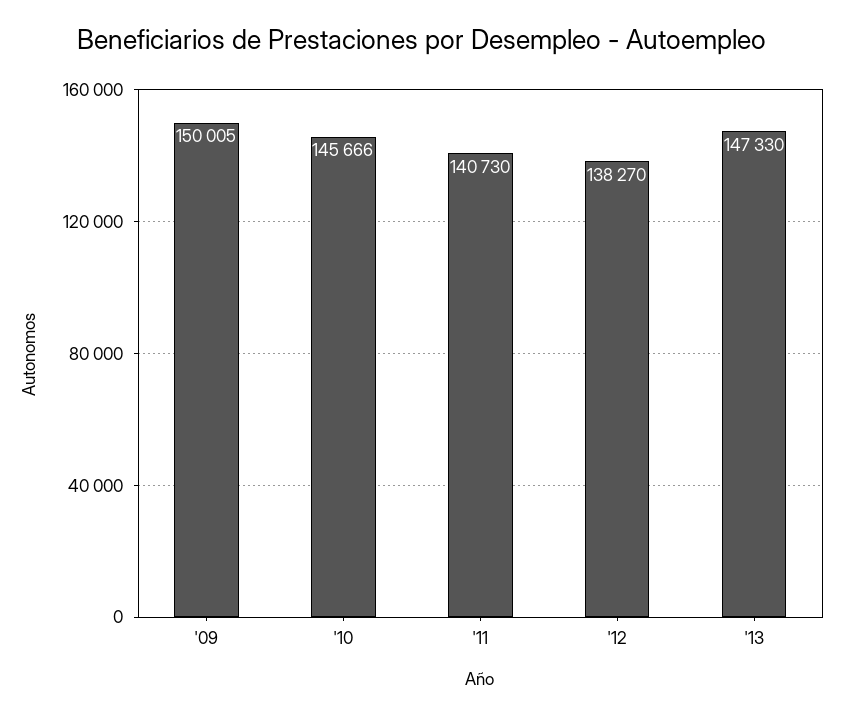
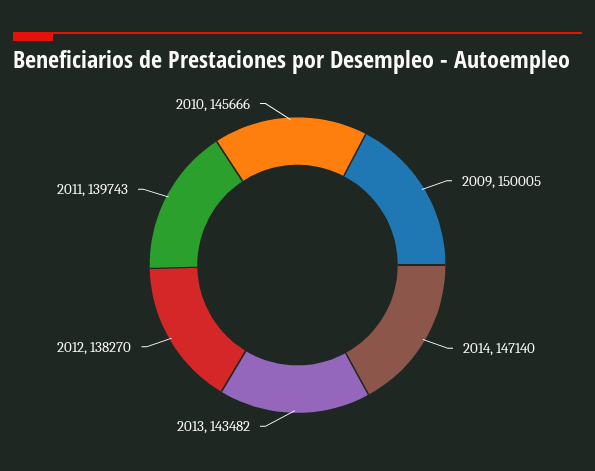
'11: 140730 -> 139743
'13: 147330 -> 143482
2014: none -> 147140

